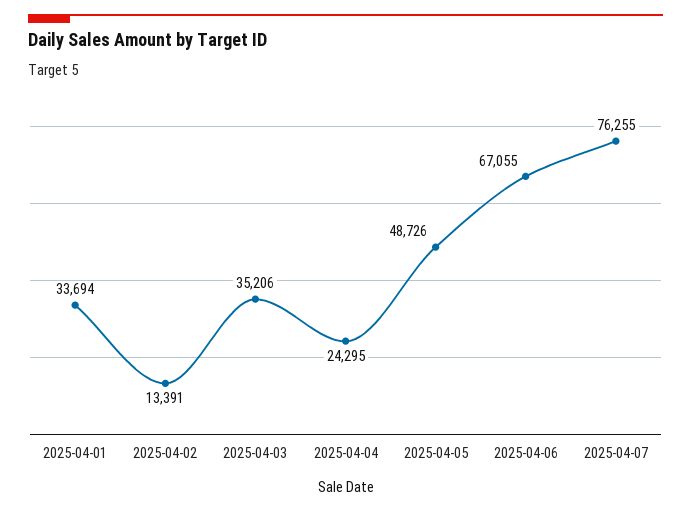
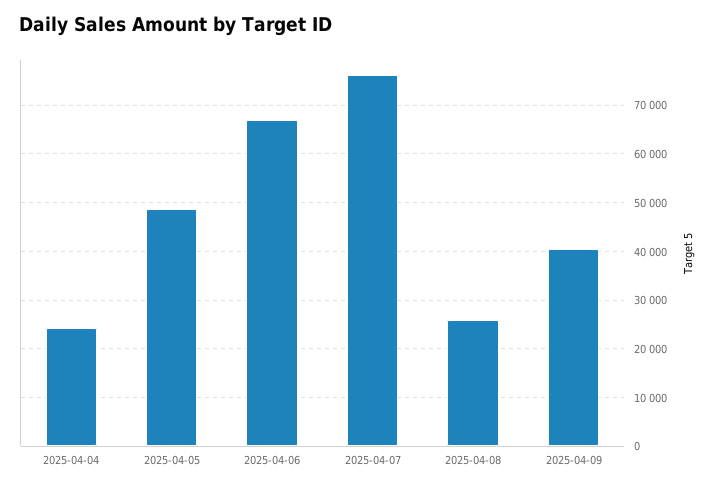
2025-04-01: 33694 -> none
2025-04-02: 13391 -> none
2025-04-03: 35206 -> none
2025-04-08: none -> 26000
2025-04-09: none -> 40000

